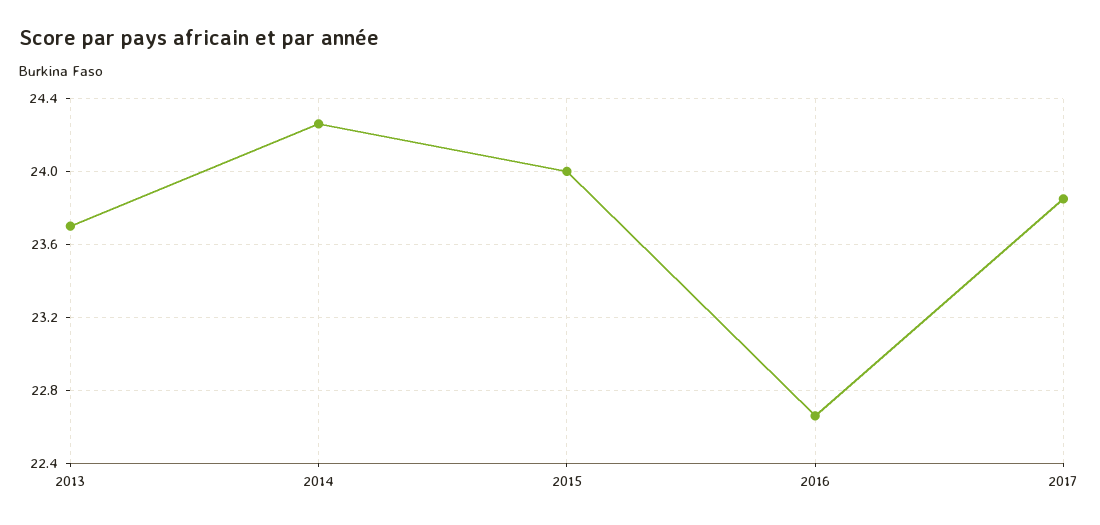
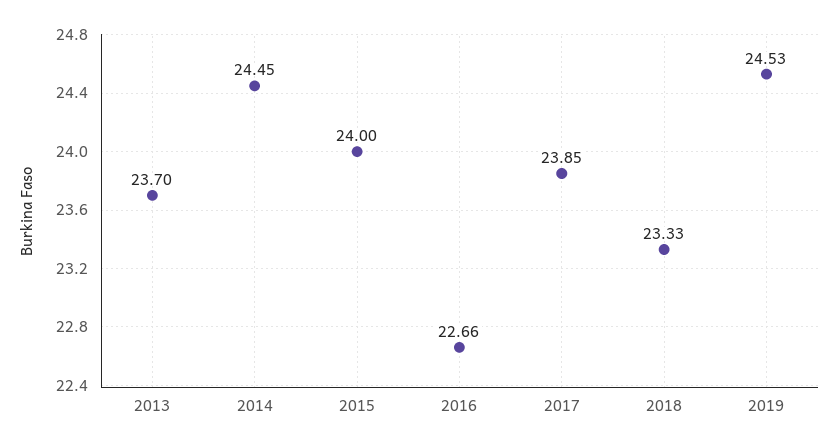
2014: 24.25 -> 24.45
2018: none -> 23.33
2019: none -> 24.53

